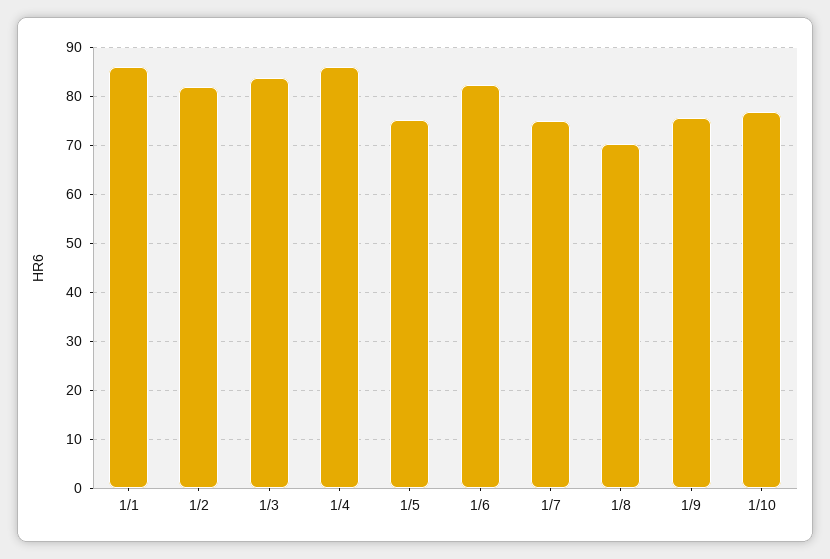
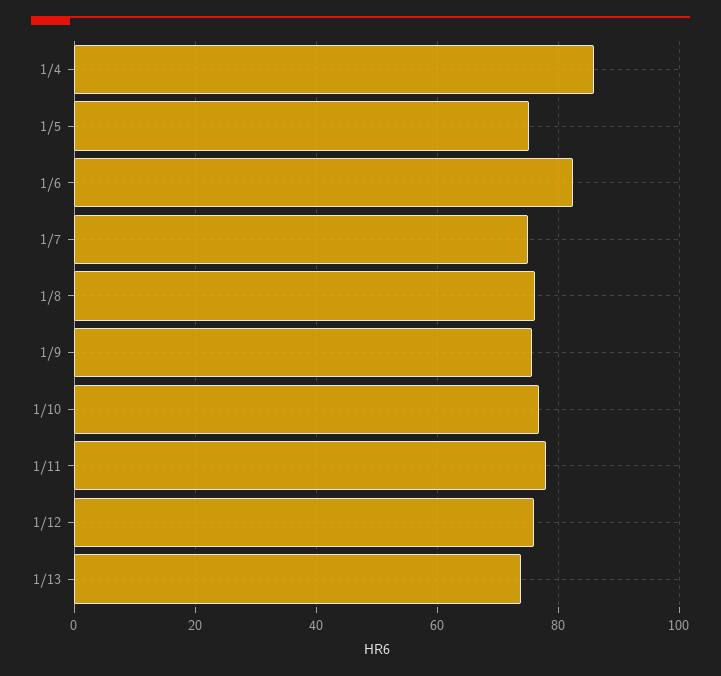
1/1: 86 -> none
1/2: 82 -> none
1/3: 84 -> none
1/8: 70 -> 76
1/11: none -> 78
1/12: none -> 76
1/13: none -> 74

